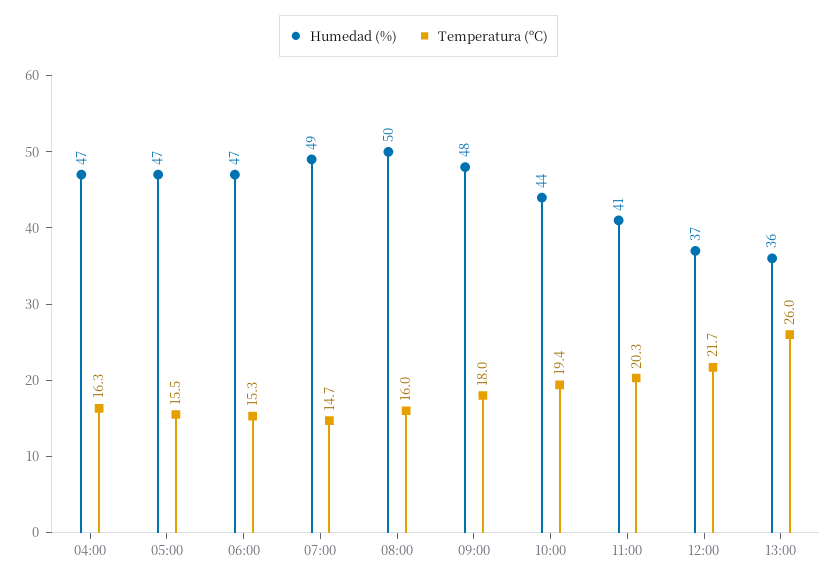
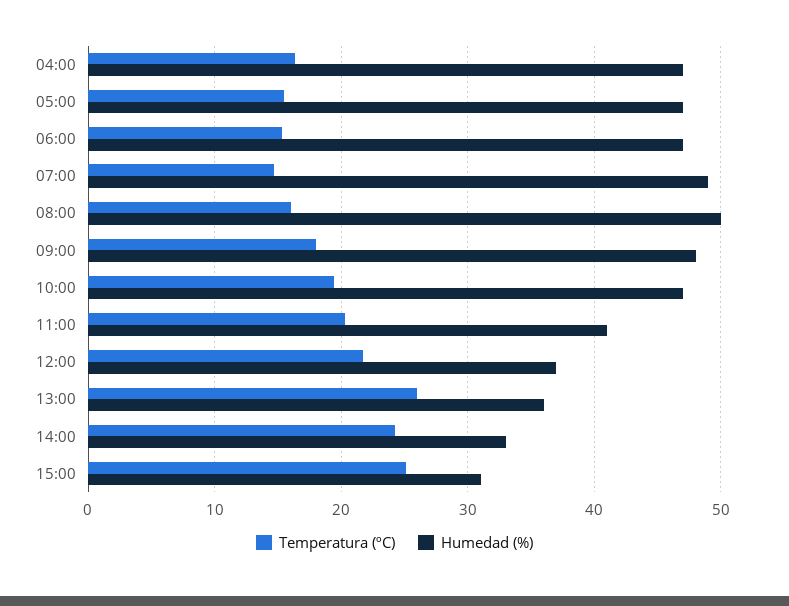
Humedad (%), 10:00: 44 -> 47
Temperatura (ºC), 14:00: none -> 24
Humedad (%), 14:00: none -> 33
Temperatura (ºC), 15:00: none -> 25
Humedad (%), 15:00: none -> 31

